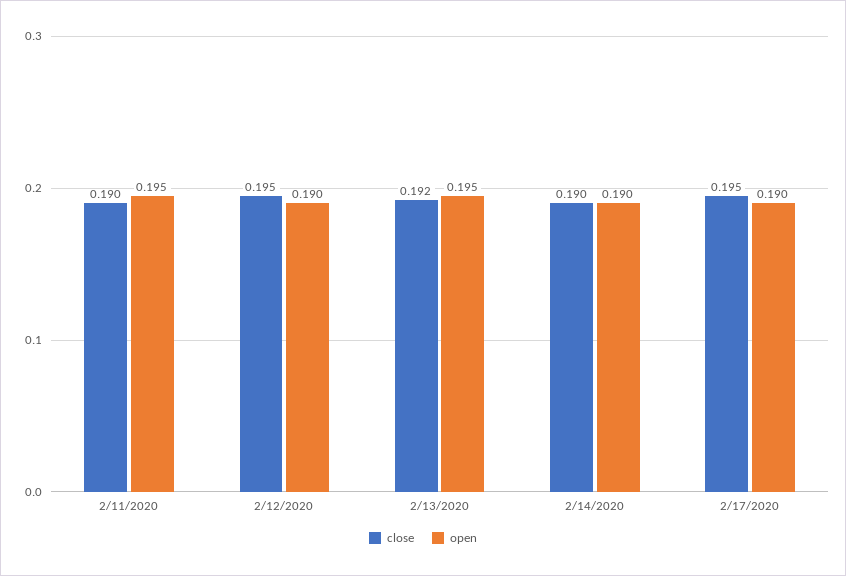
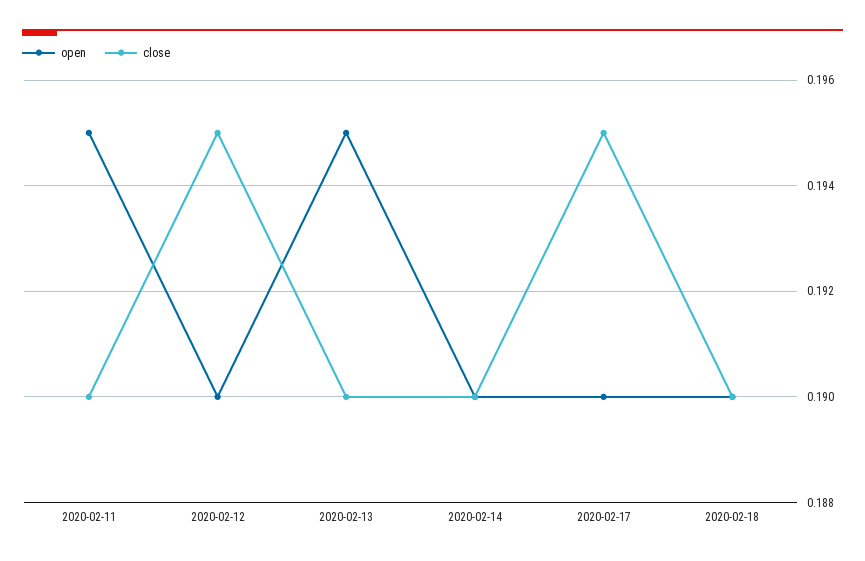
close, 2/13/2020: 0.192 -> 0.19
open, 2020-02-18: none -> 0.19
close, 2020-02-18: none -> 0.19

